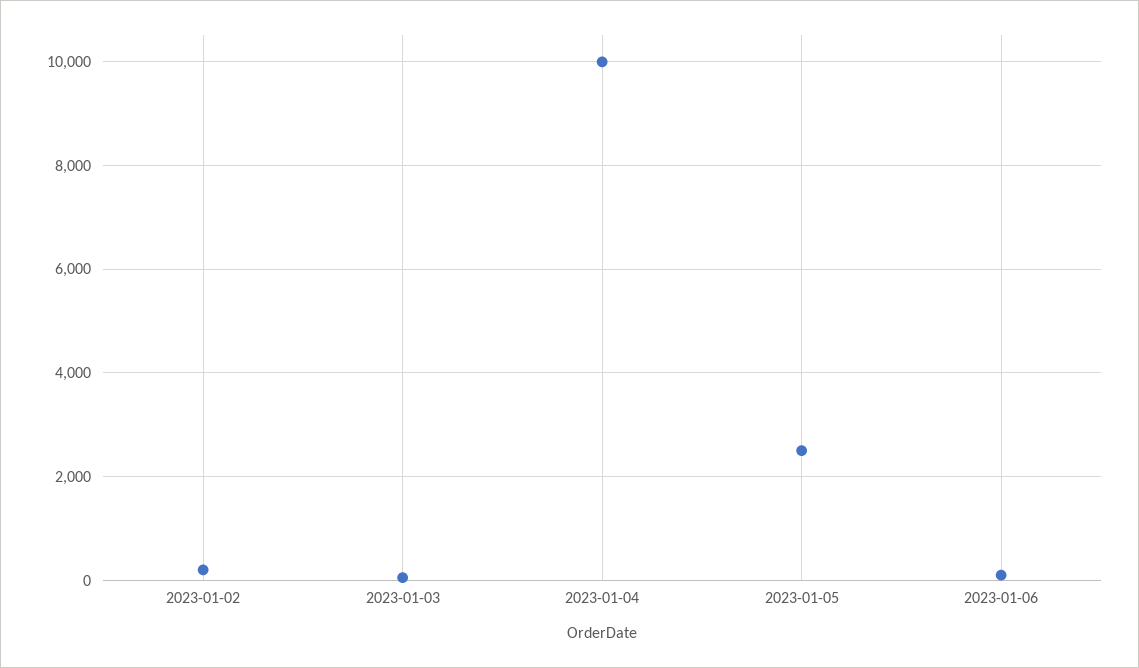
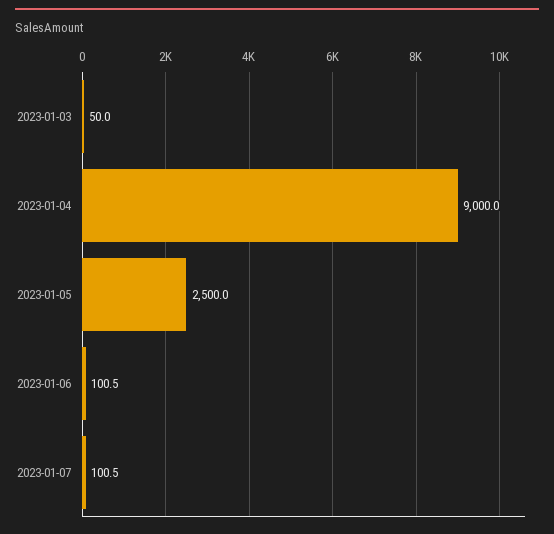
2023-01-02: 200 -> none
2023-01-04: 10000 -> 9000
2023-01-07: none -> 100.5

